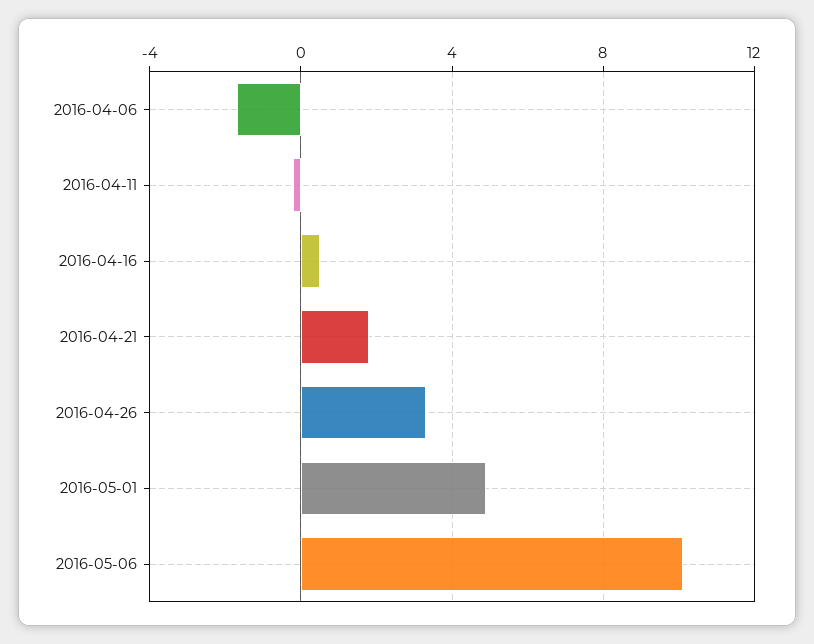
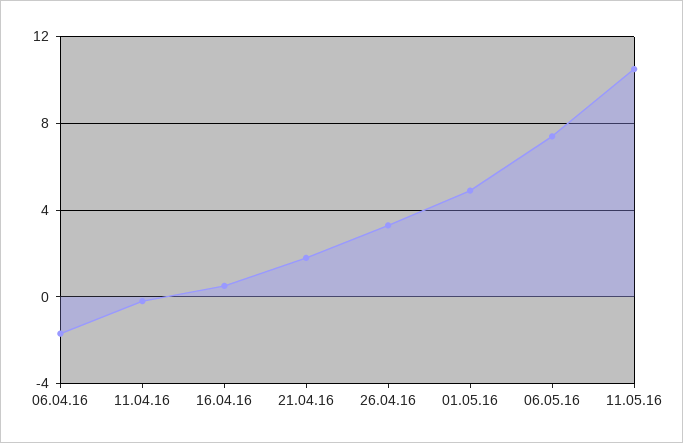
2016-05-06: 10 -> 7.5
11.05.16: none -> 10.5

